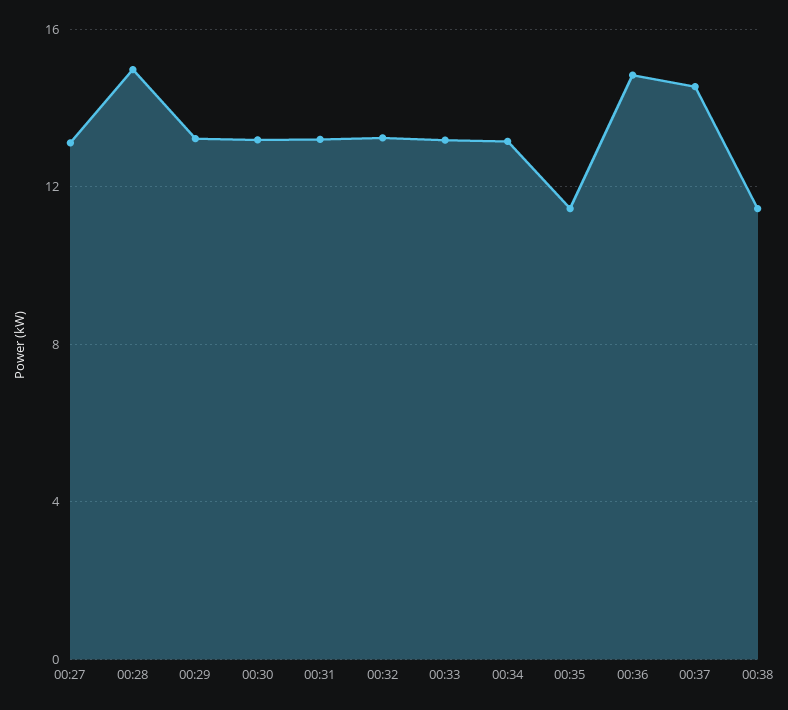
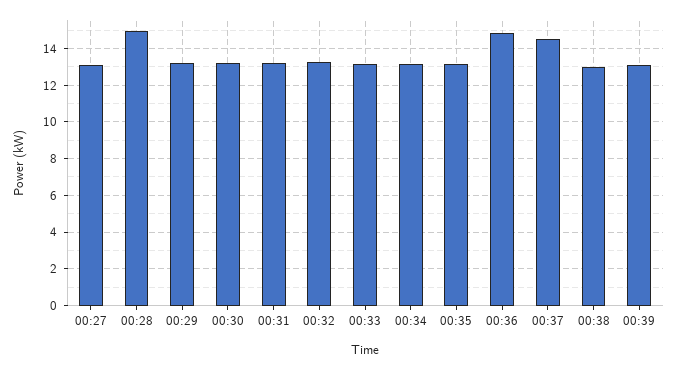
00:35: 11.5 -> 13
00:38: 11.5 -> 13
00:39: none -> 13

